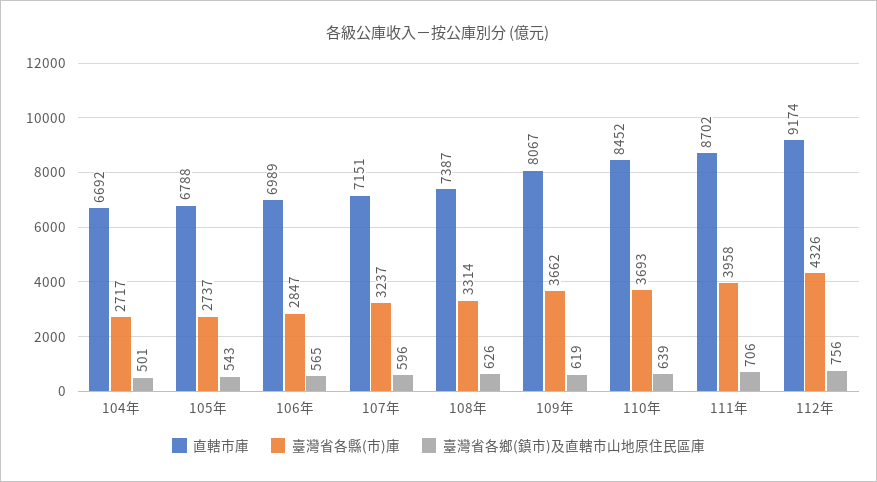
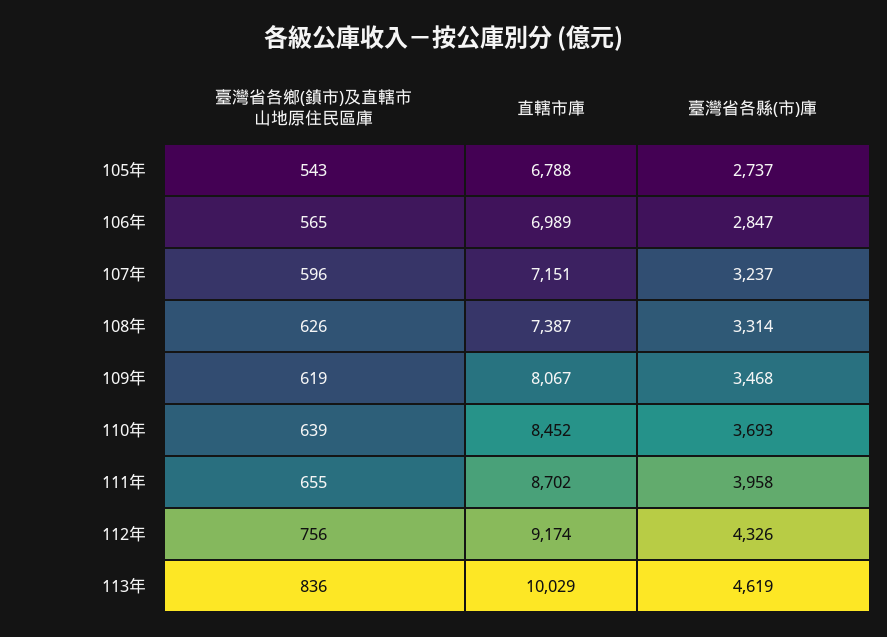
直轄市庫, 104年: 6692 -> none
臺灣省各縣(市)庫, 104年: 2717 -> none
臺灣省各鄉(鎮市)及直轄市山地原住民區庫, 104年: 501 -> none
臺灣省各縣(市)庫, 109年: 3662 -> 3468
臺灣省各鄉(鎮市)及直轄市山地原住民區庫, 111年: 706 -> 655
臺灣省各鄉(鎮市)及直轄市山地原住民區庫, 113年: none -> 836
直轄市庫, 113年: none -> 10029
臺灣省各縣(市)庫, 113年: none -> 4619

